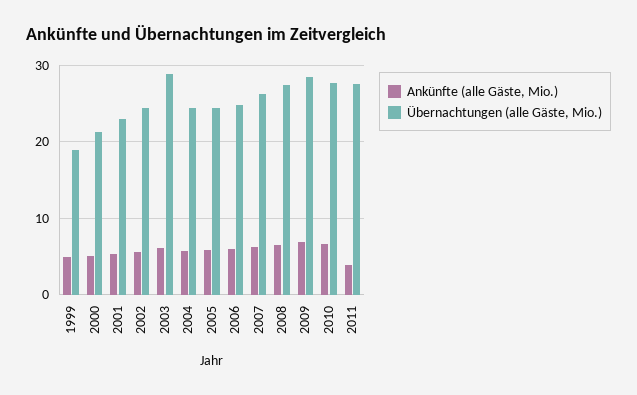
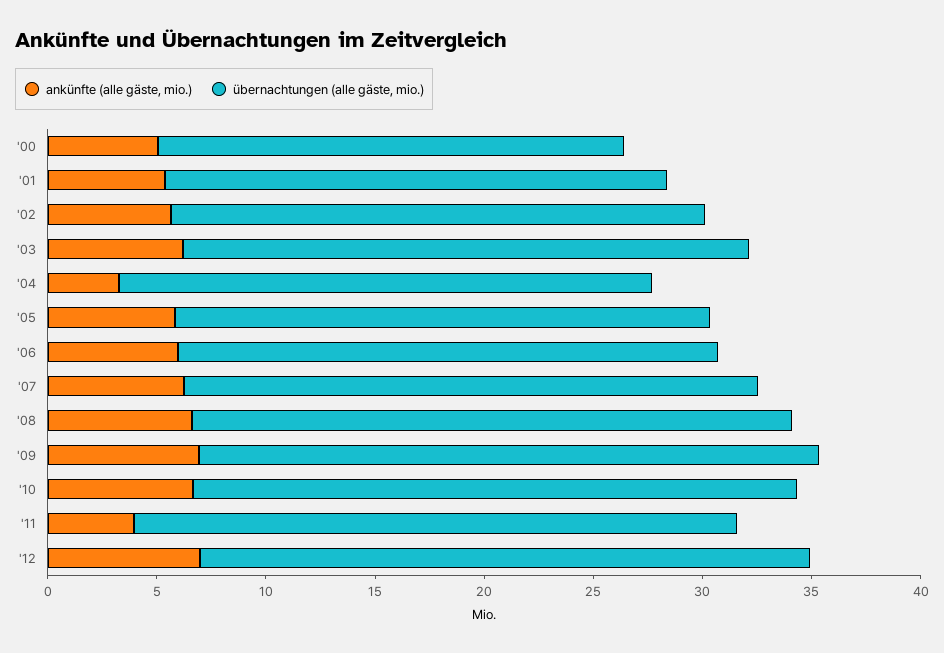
Ankünfte (alle Gäste, Mio.), 1999: 5 -> none
Übernachtungen (alle Gäste, Mio.), 1999: 19 -> none
Übernachtungen (alle Gäste, Mio.), 2003: 29 -> 26
Ankünfte (alle Gäste, Mio.), 2004: 6 -> 3
Ankünfte (alle Gäste, Mio.), '12: none -> 7
Übernachtungen (alle Gäste, Mio.), '12: none -> 28

